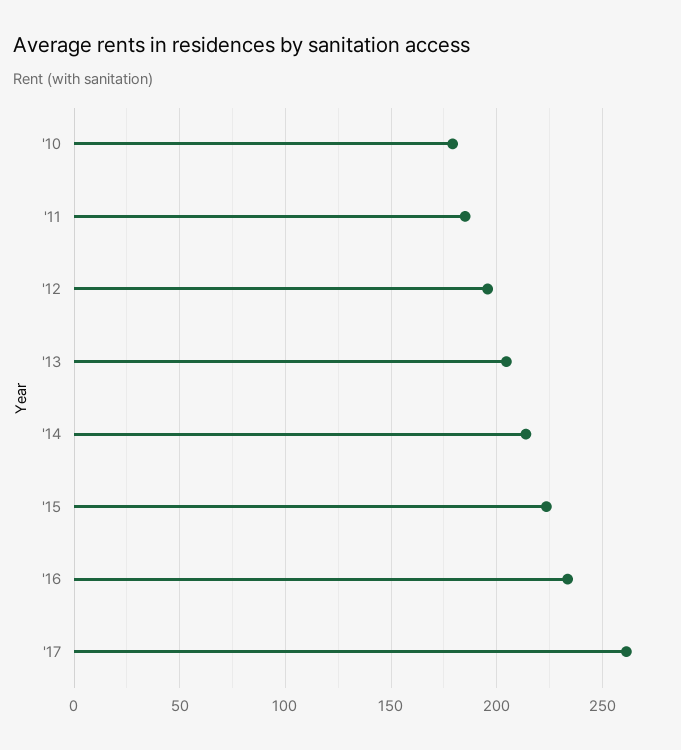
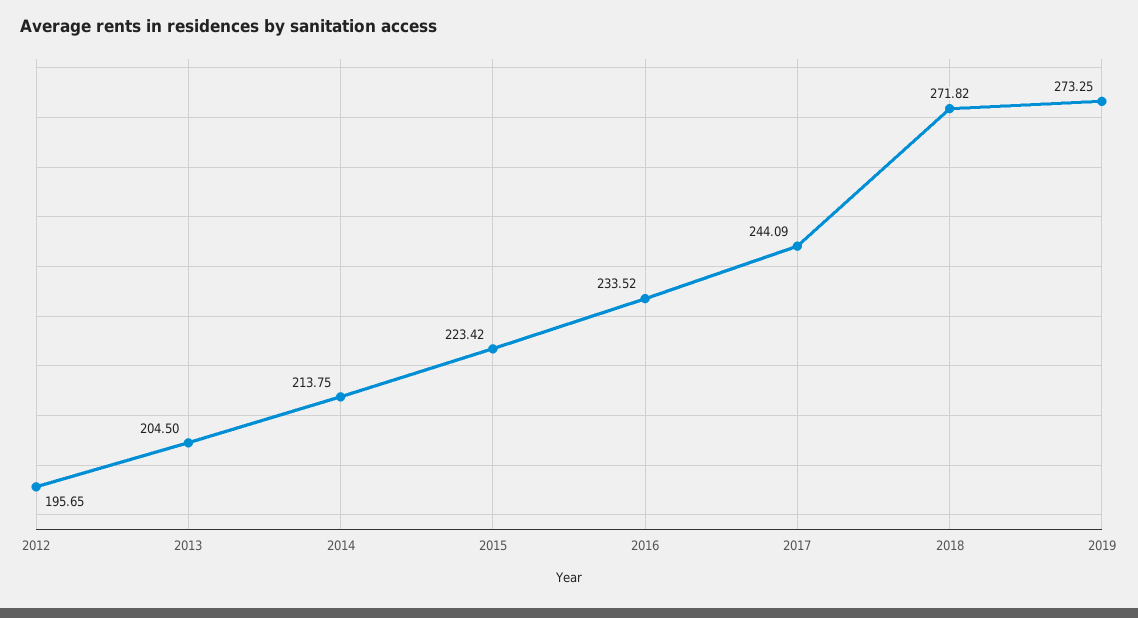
'10: 180 -> none
'11: 185 -> none
'17: 260 -> 244.09
2018: none -> 271.82
2019: none -> 273.25

